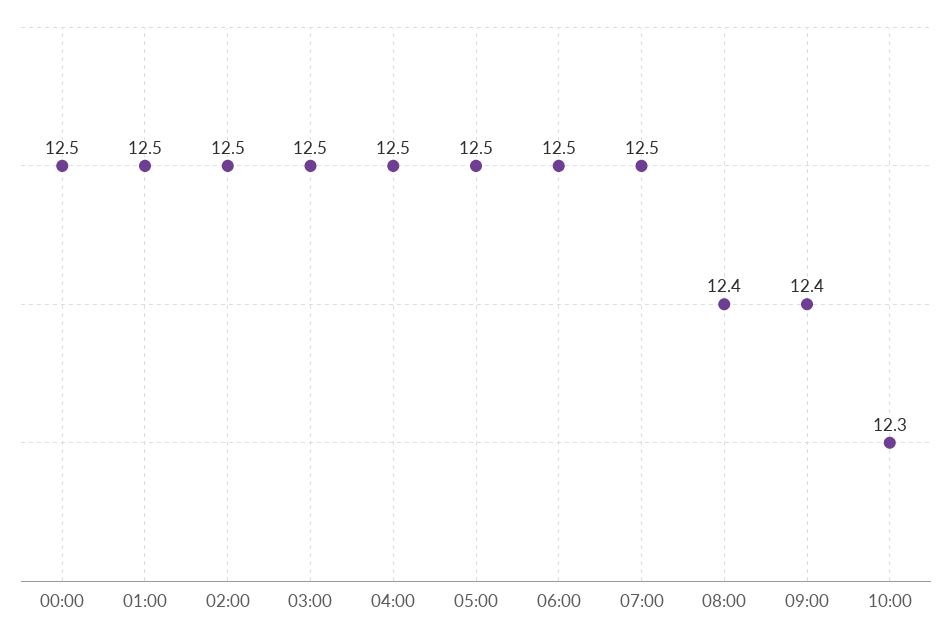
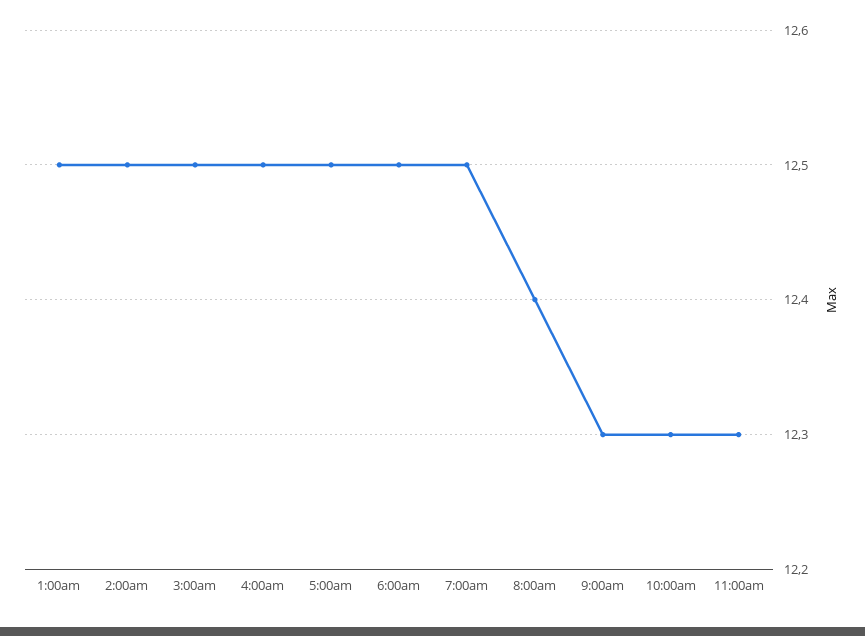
00:00: 12.5 -> none
09:00: 12.4 -> 12.3
11:00am: none -> 12.3

